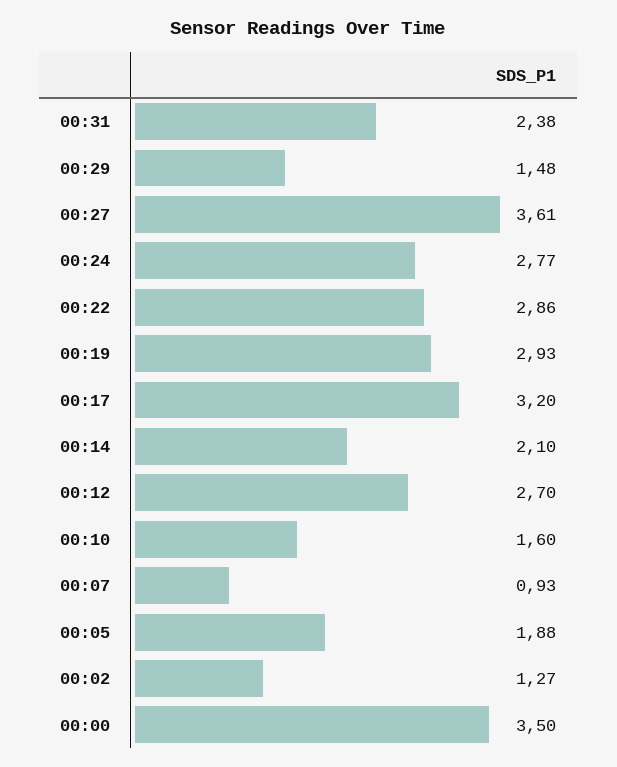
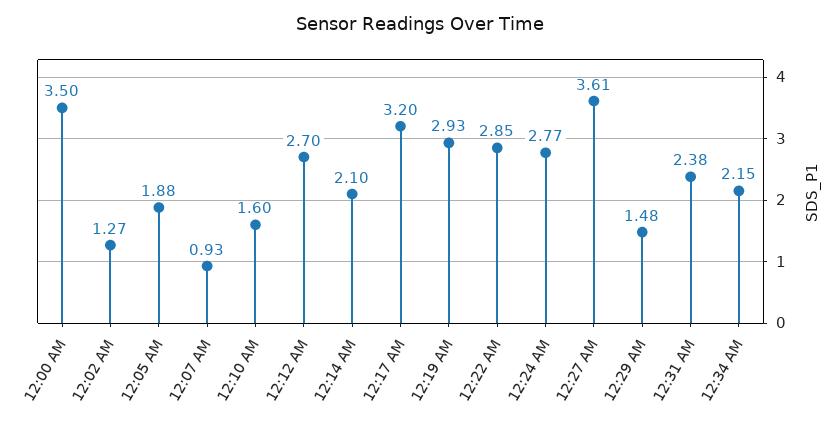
00:22: 2.86 -> 2.85
12:34 AM: none -> 2.15

